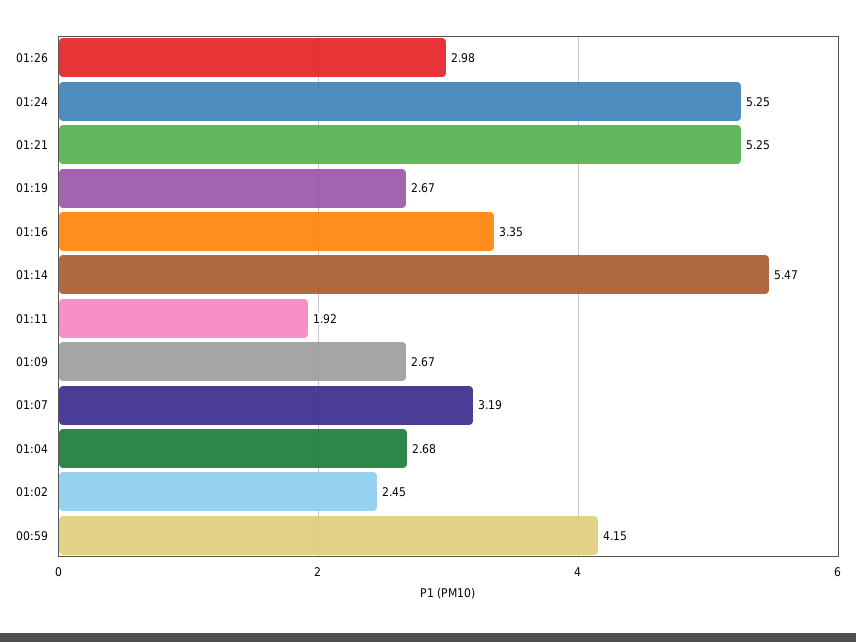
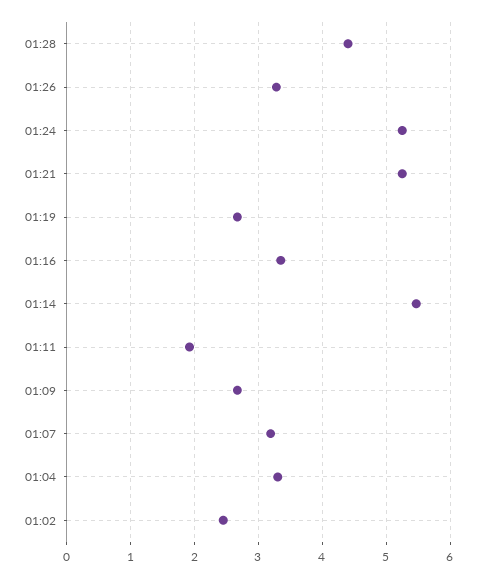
01:26: 2.98 -> 3.3
01:04: 2.68 -> 3.3
00:59: 4.15 -> none
01:28: none -> 4.4

